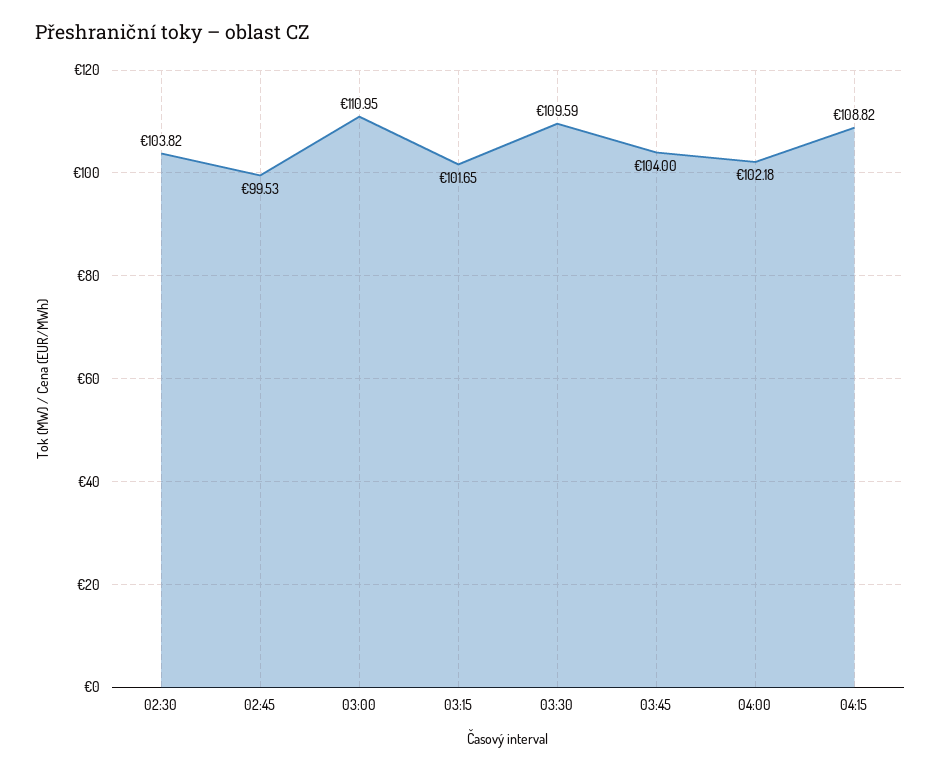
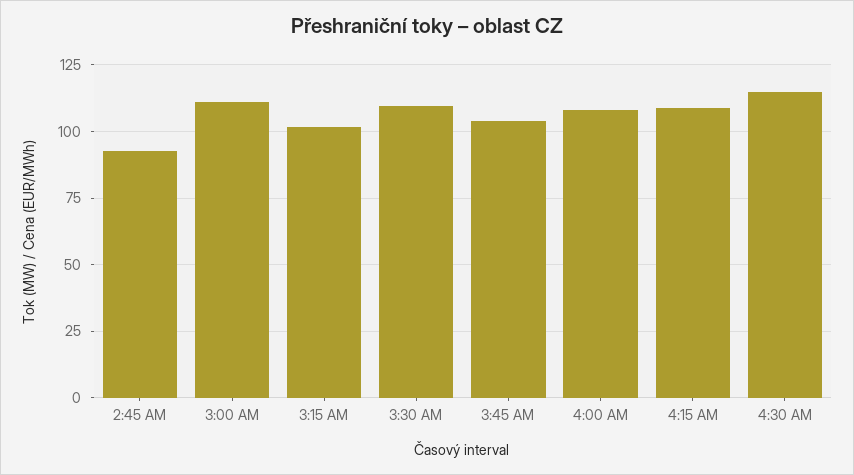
02:30: 103.82 -> none
02:45: 99.53 -> 92.5
04:00: 102.18 -> 107.5
4:30 AM: none -> 115

